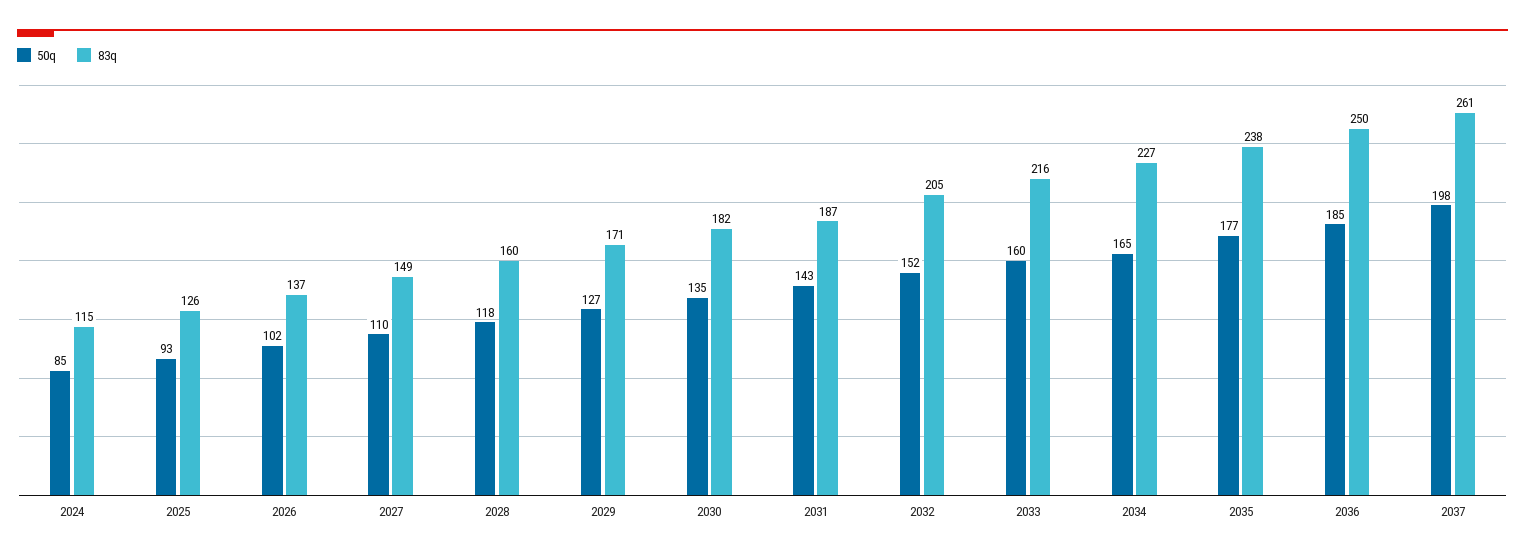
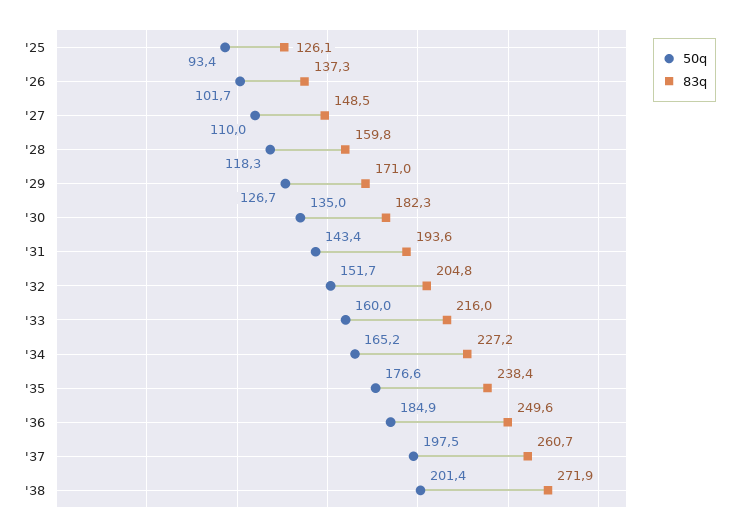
50q, 2024: 85 -> none
83q, 2024: 115 -> none
83q, 2031: 187 -> 193.6
50q, '38: none -> 201.4
83q, '38: none -> 271.9

